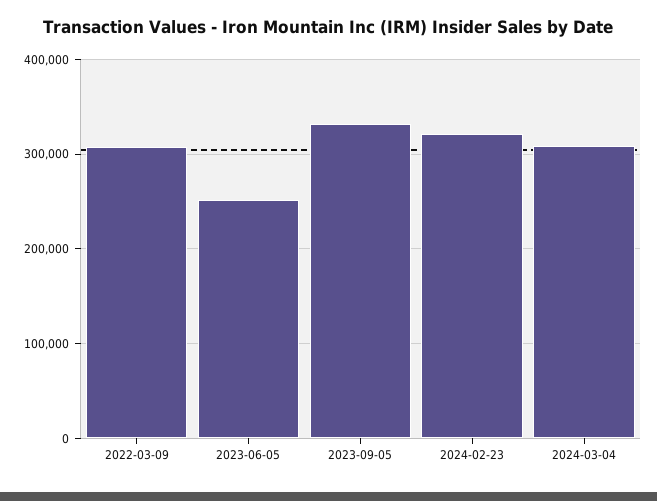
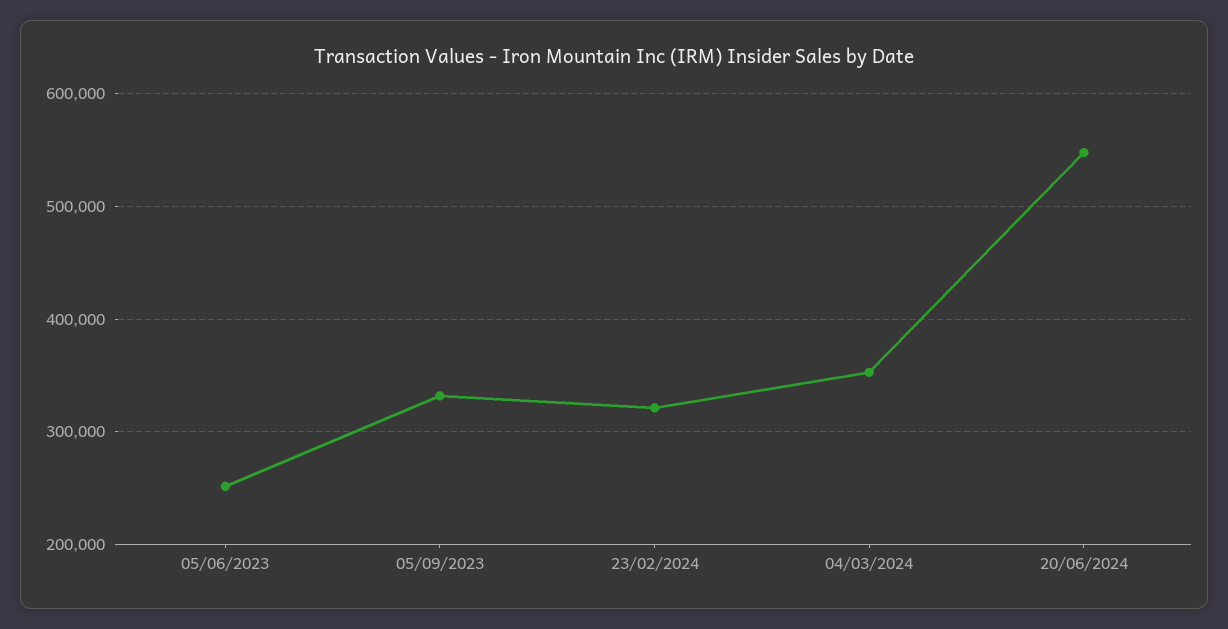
2022-03-09: 310000 -> none
2024-03-04: 310000 -> 350000
20/06/2024: none -> 550000

